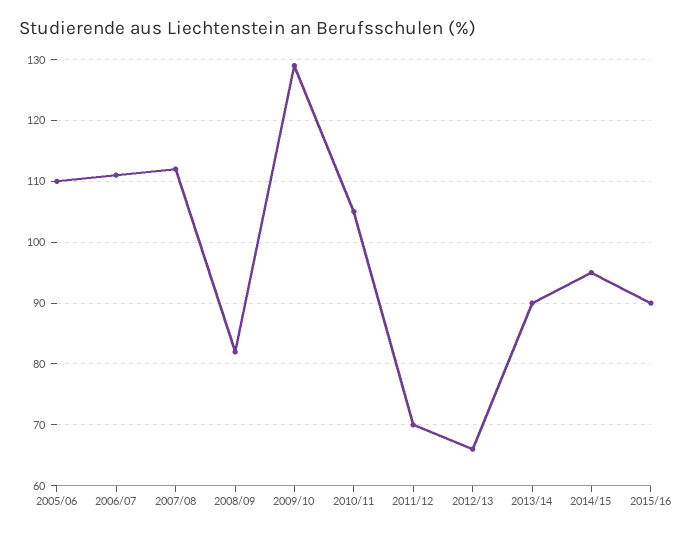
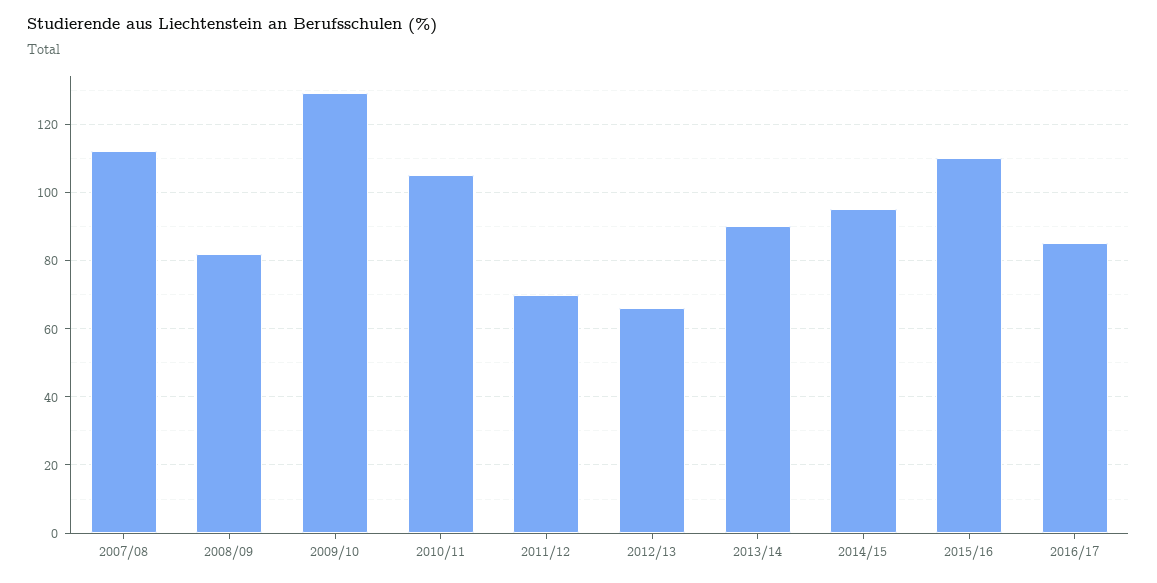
2005/06: 110 -> none
2006/07: 111 -> none
2015/16: 90 -> 110
2016/17: none -> 85

